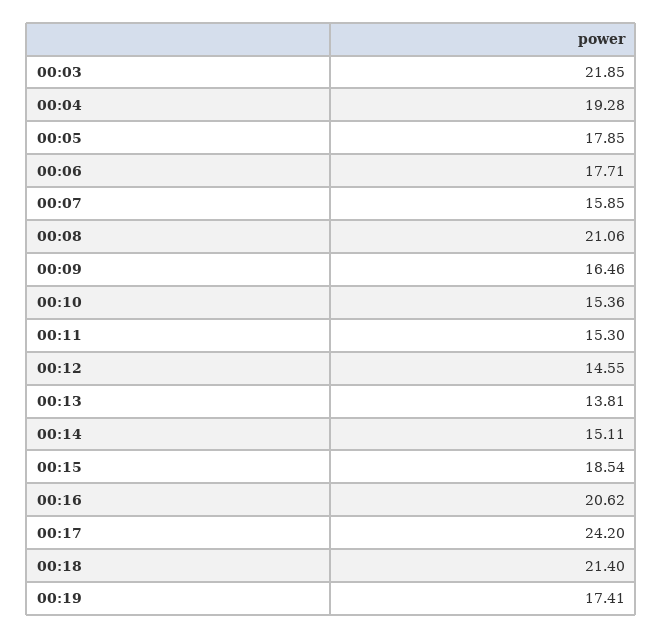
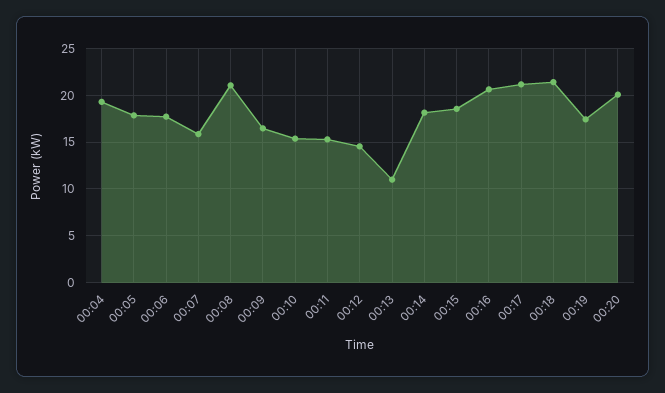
00:03: 21.85 -> none
00:13: 13.81 -> 11
00:14: 15.11 -> 18
00:17: 24.2 -> 21
00:20: none -> 20

